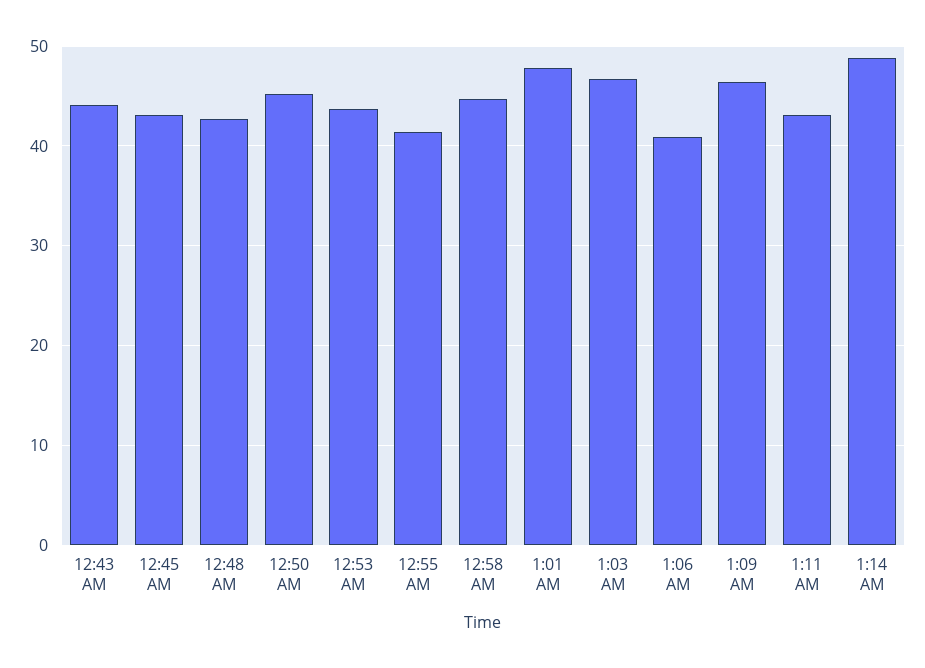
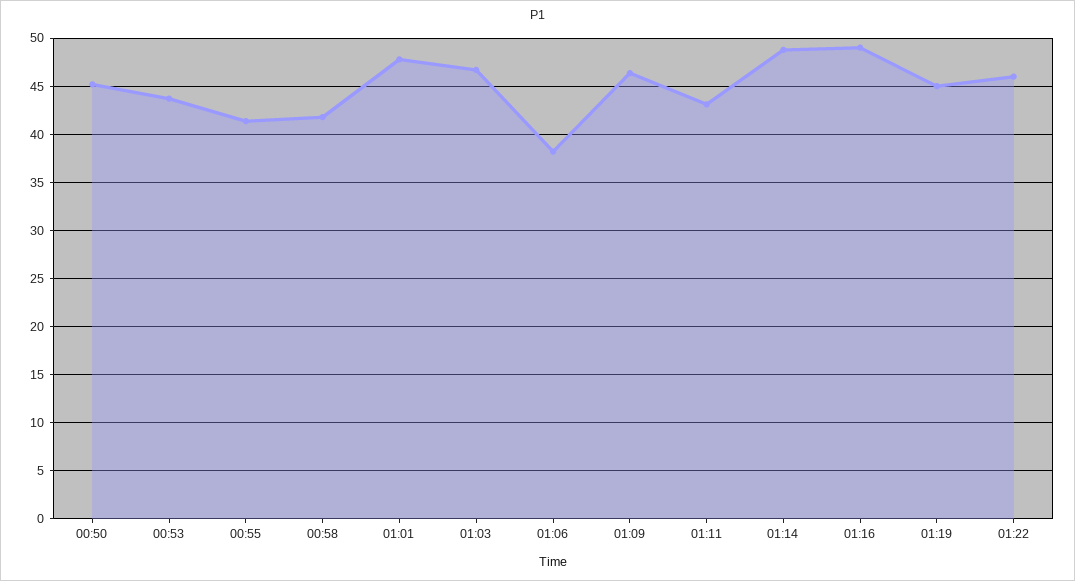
12:43 AM: 44 -> none
12:45 AM: 43 -> none
12:48 AM: 43 -> none
12:58 AM: 45 -> 42
1:06 AM: 41 -> 38
01:16: none -> 49
01:19: none -> 45
01:22: none -> 46

